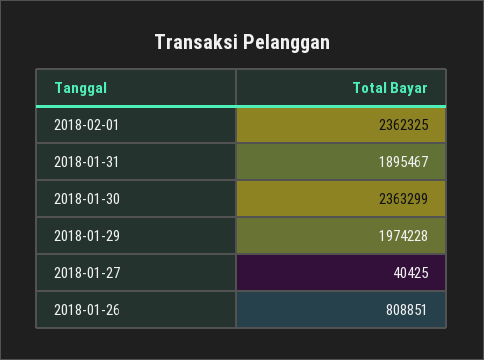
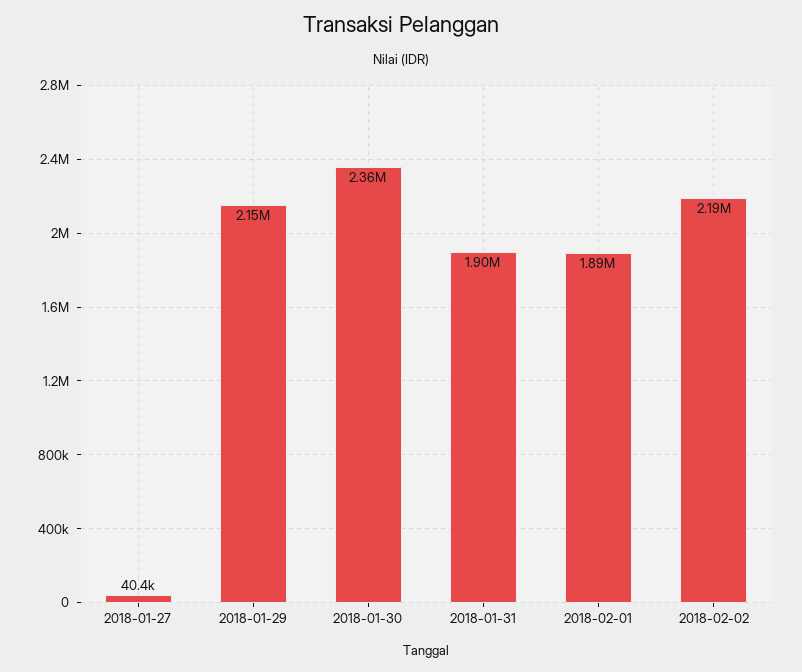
2018-02-01: 2362325 -> 1890000
2018-01-29: 1974228 -> 2150000
2018-01-26: 808851 -> none
2018-02-02: none -> 2190000

